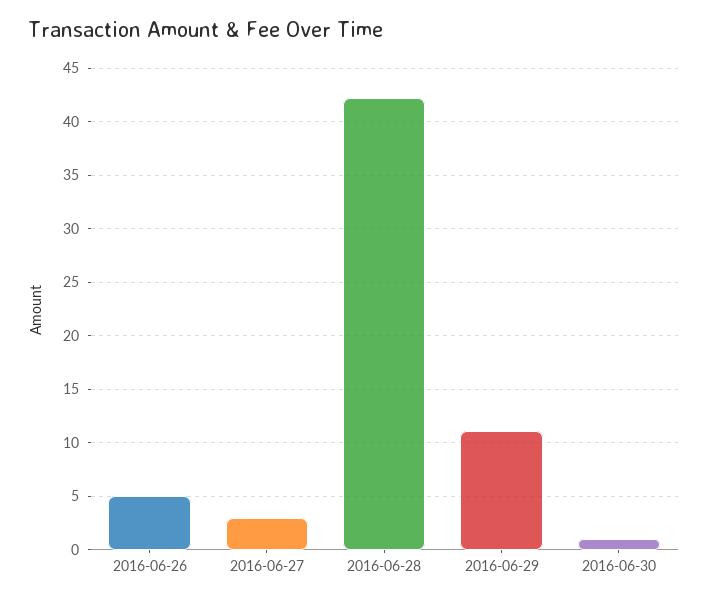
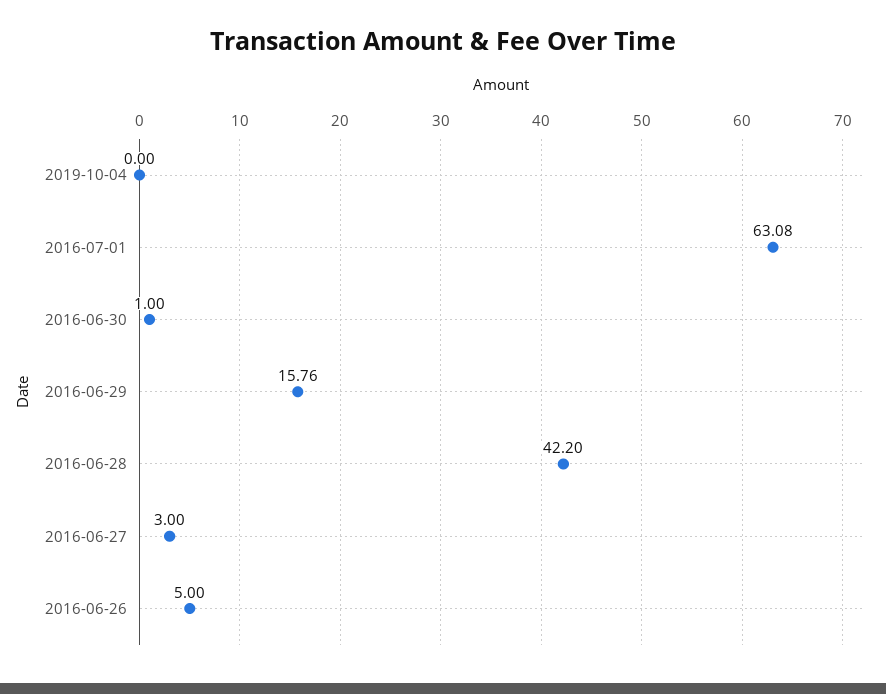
2016-06-29: 11 -> 15.76
2019-10-04: none -> 0
2016-07-01: none -> 63.08

